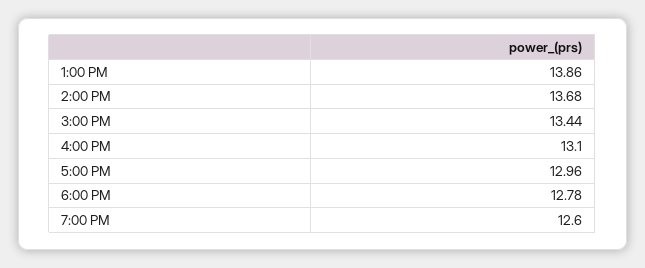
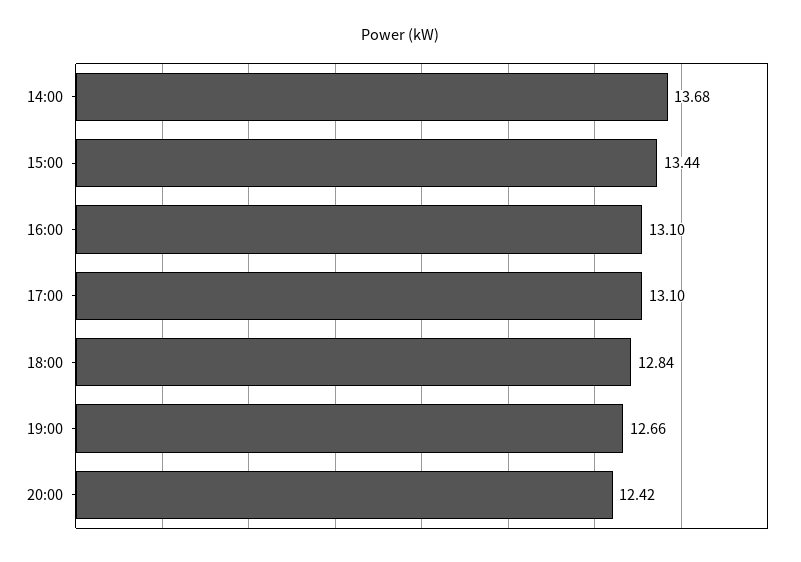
1:00 PM: 13.86 -> none
5:00 PM: 12.96 -> 13.1
6:00 PM: 12.78 -> 12.84
7:00 PM: 12.6 -> 12.66
20:00: none -> 12.42

